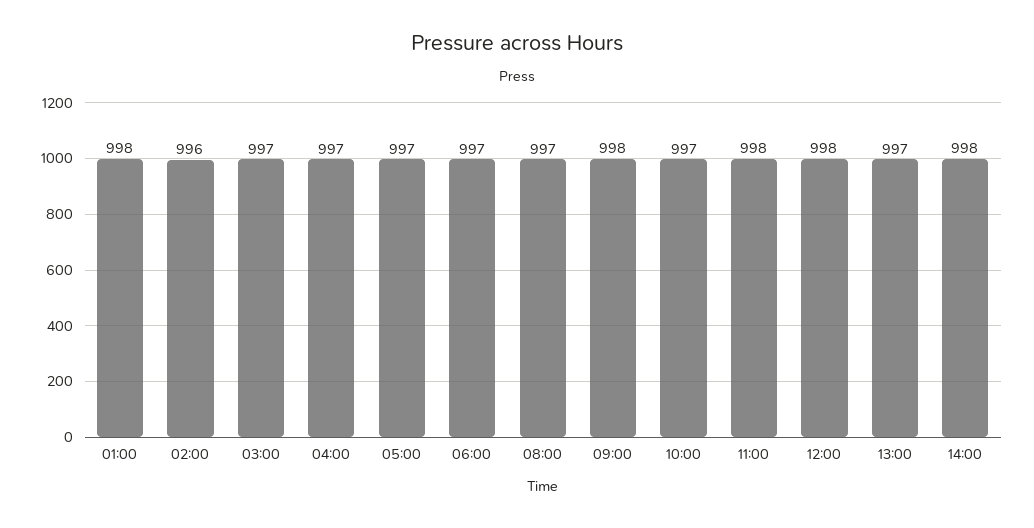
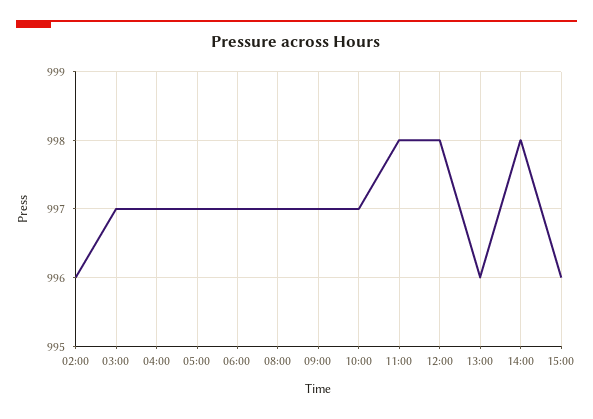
01:00: 998 -> none
09:00: 998 -> 997
13:00: 997 -> 996
15:00: none -> 996

